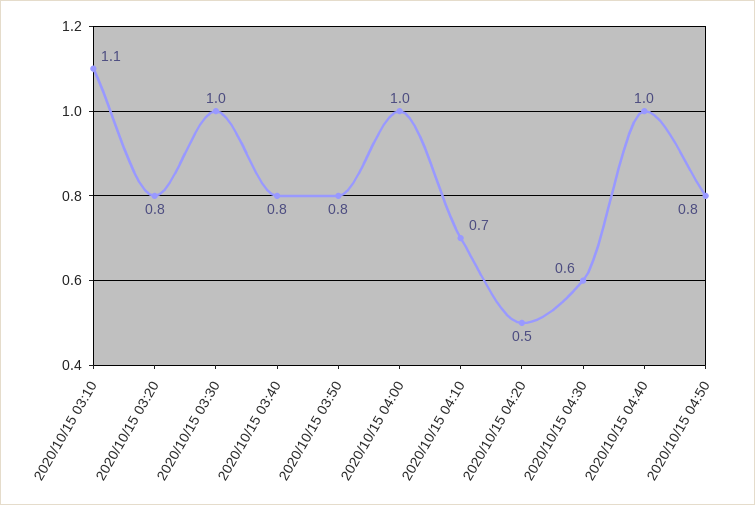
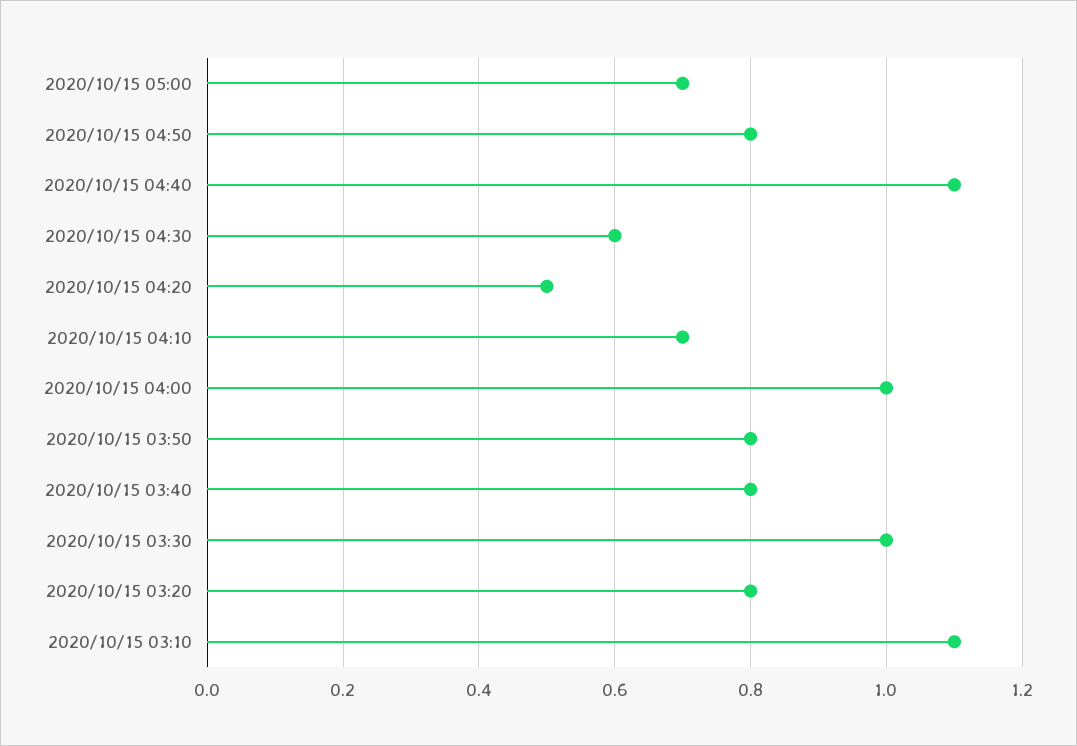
2020/10/15 04:40: 1 -> 1.1
2020/10/15 05:00: none -> 0.7

